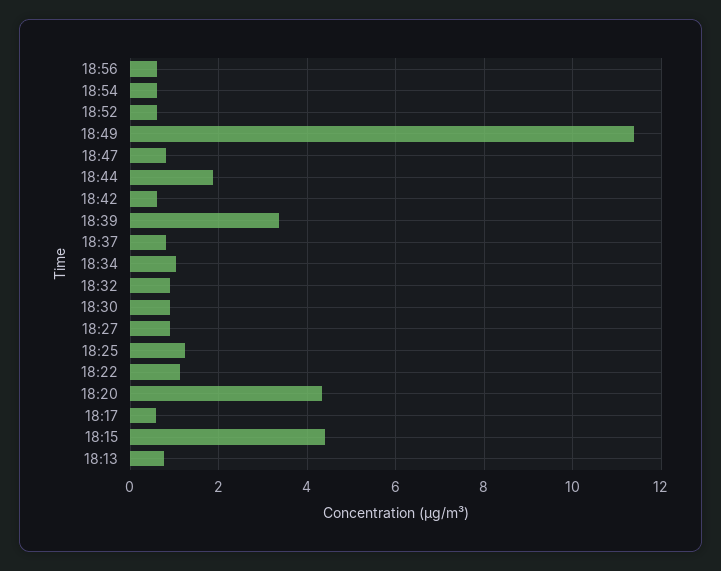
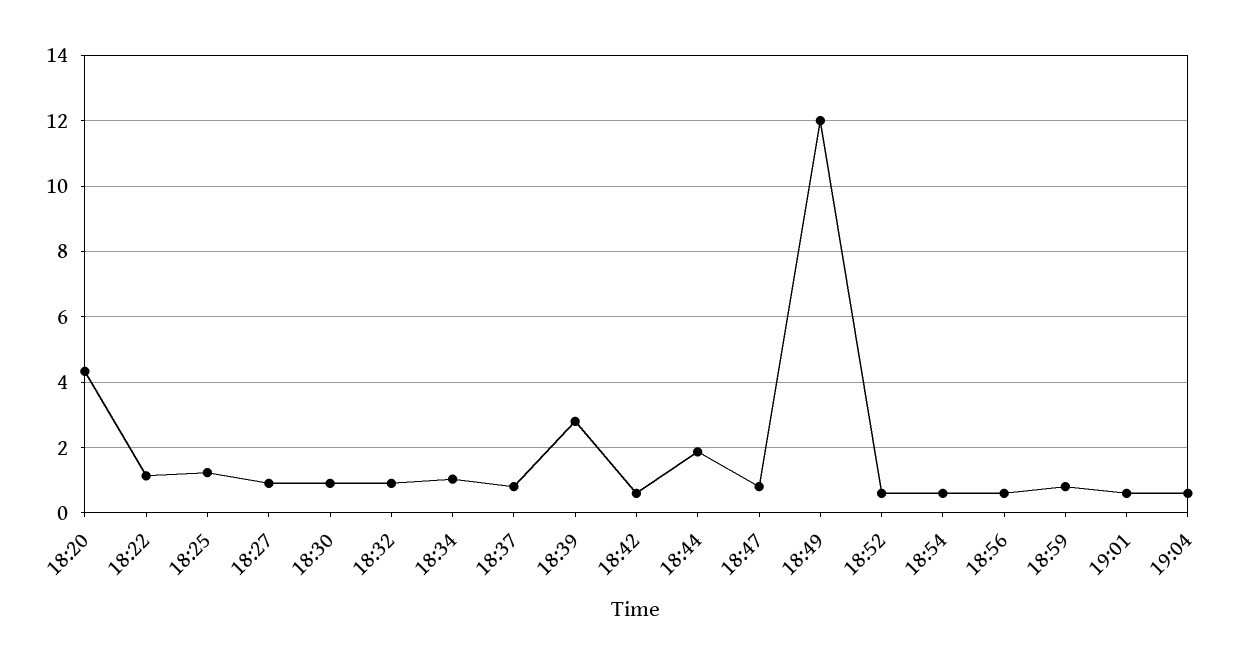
18:49: 11.4 -> 12
18:39: 3.4 -> 2.8
18:17: 0.6 -> none
18:15: 4.4 -> none
18:13: 0.8 -> none
18:59: none -> 0.8
19:01: none -> 0.6
19:04: none -> 0.6

